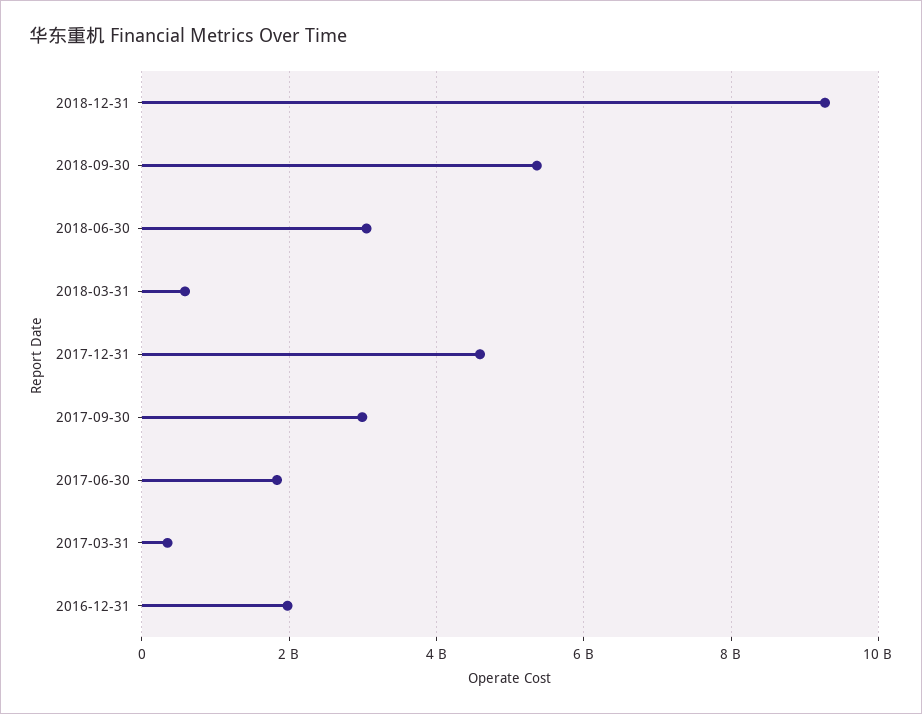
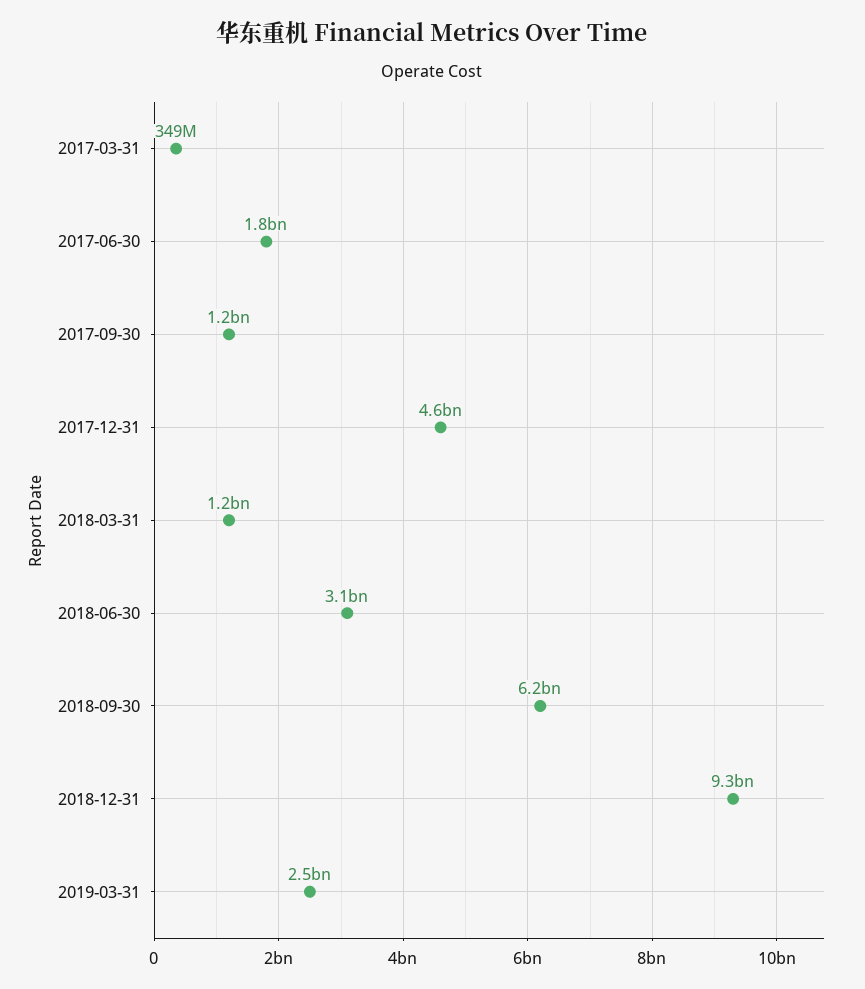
2018-09-30: 5400000000 -> 6200000000
2018-03-31: 600000000 -> 1200000000
2017-09-30: 3000000000 -> 1200000000
2016-12-31: 2000000000 -> none
2019-03-31: none -> 2500000000

